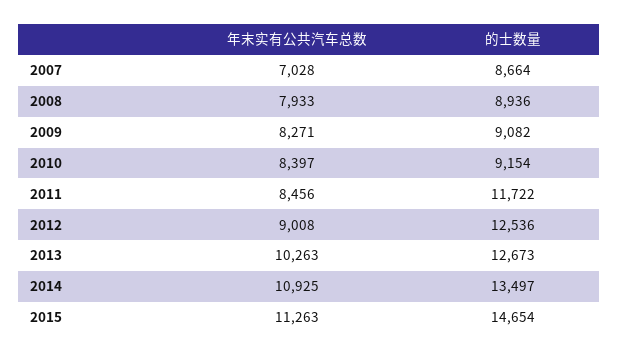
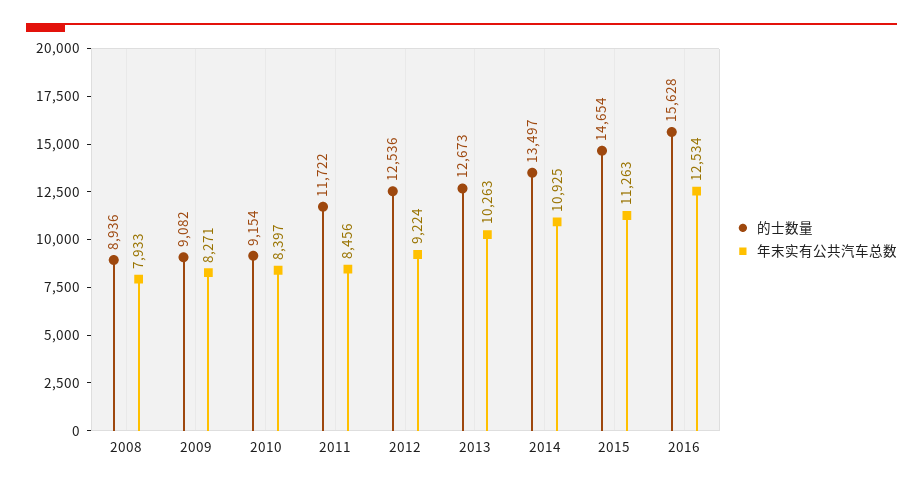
年末实有公共汽车总数, 2007: 7028 -> none
的士数量, 2007: 8664 -> none
年末实有公共汽车总数, 2012: 9008 -> 9224
的士数量, 2016: none -> 15628
年末实有公共汽车总数, 2016: none -> 12534

